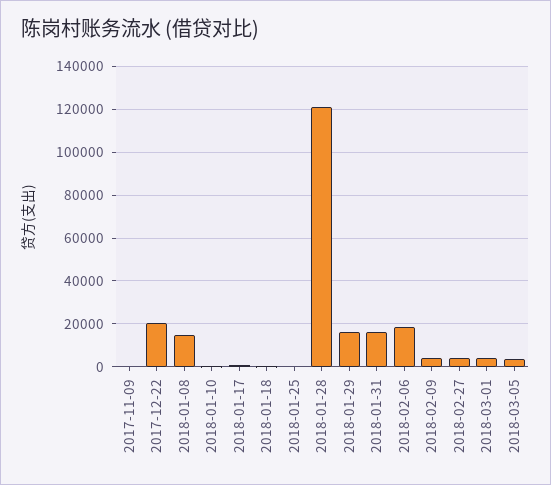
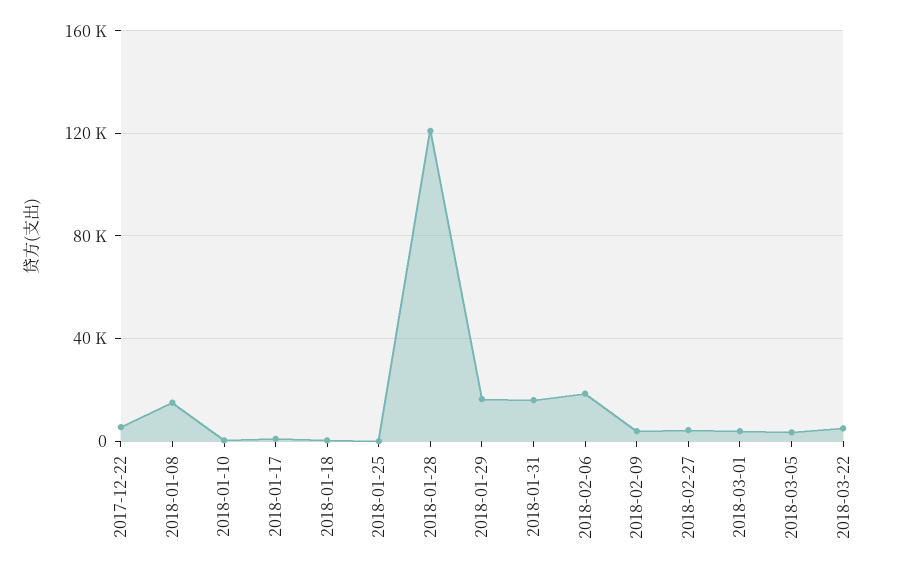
2017-11-09: 0 -> none
2017-12-22: 20000 -> 5000
2018-03-22: none -> 5000

